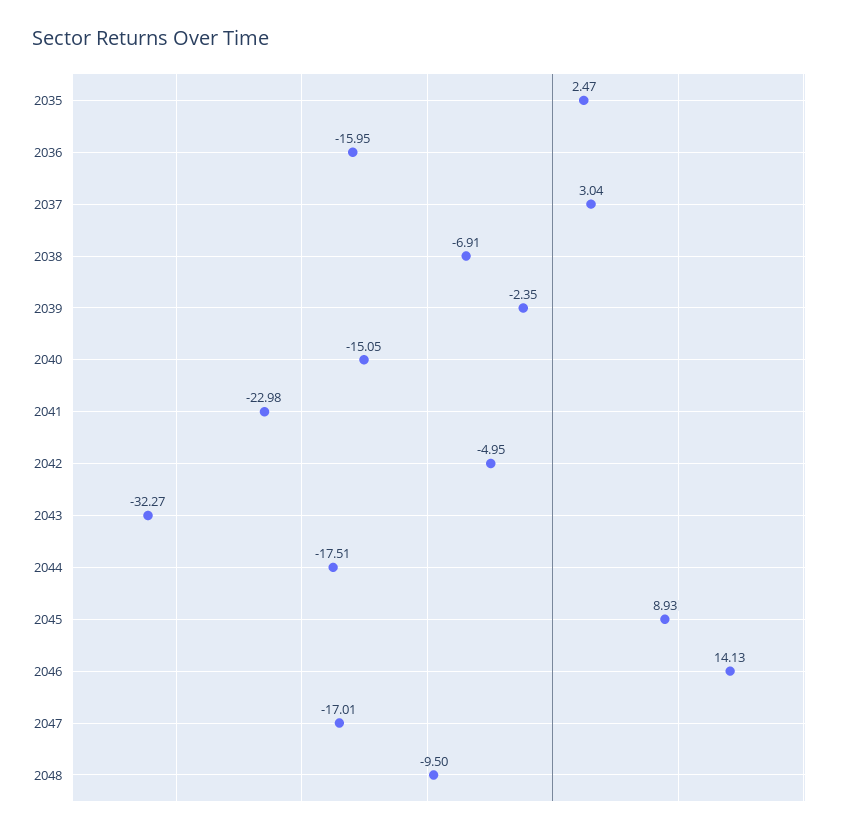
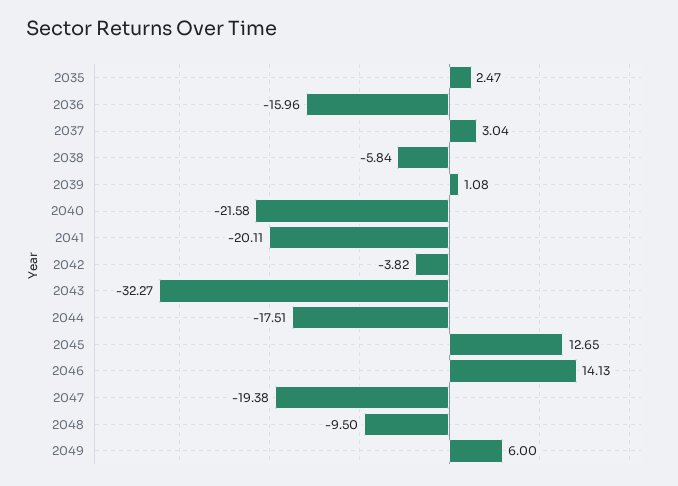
2036: -15.95 -> -15.96
2038: -6.91 -> -5.84
2039: -2.35 -> 1.08
2040: -15.05 -> -21.58
2041: -22.98 -> -20.11
2042: -4.95 -> -3.82
2045: 8.93 -> 12.65
2047: -17.01 -> -19.38
2049: none -> 6

